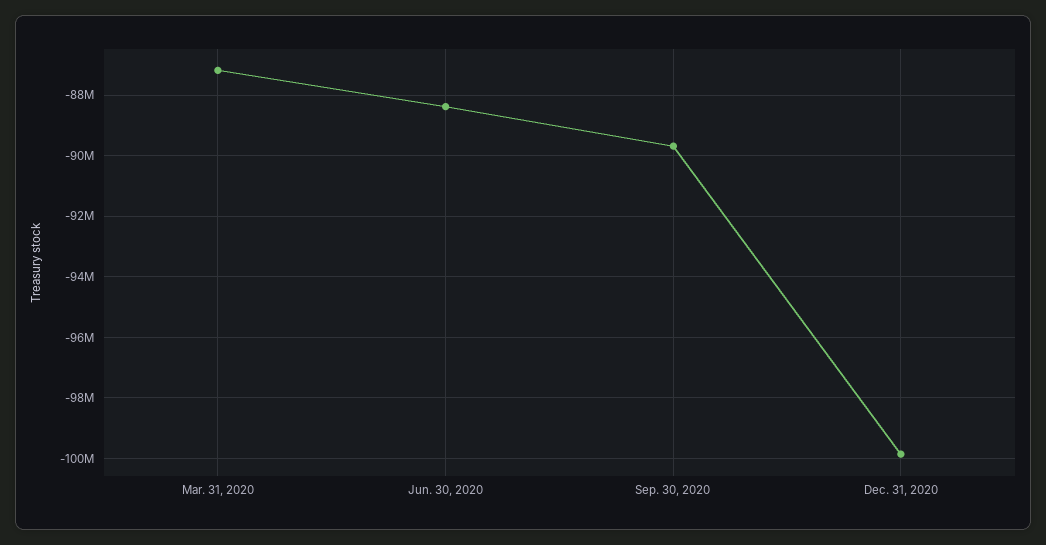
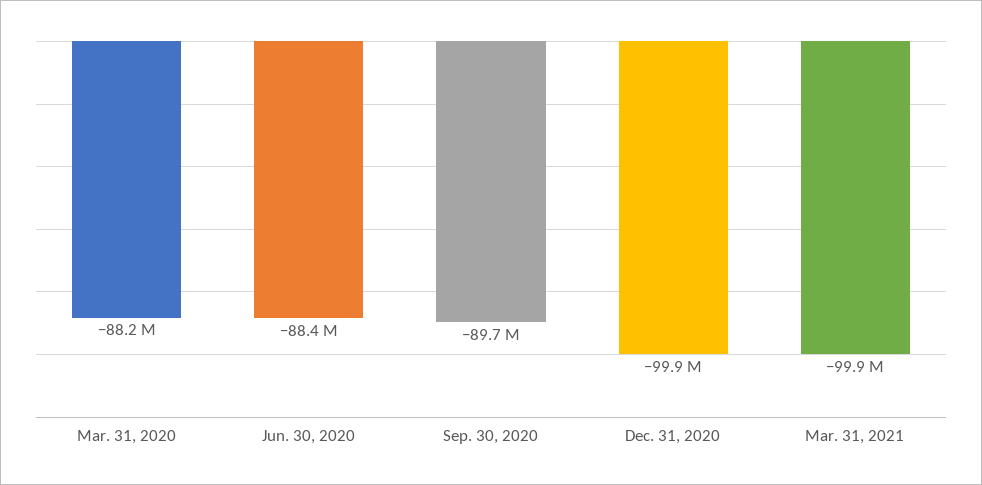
Mar. 31, 2020: -87200000 -> -88200000
Mar. 31, 2021: none -> -99900000

